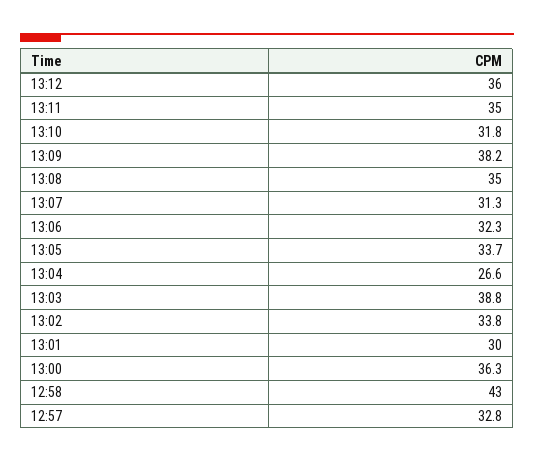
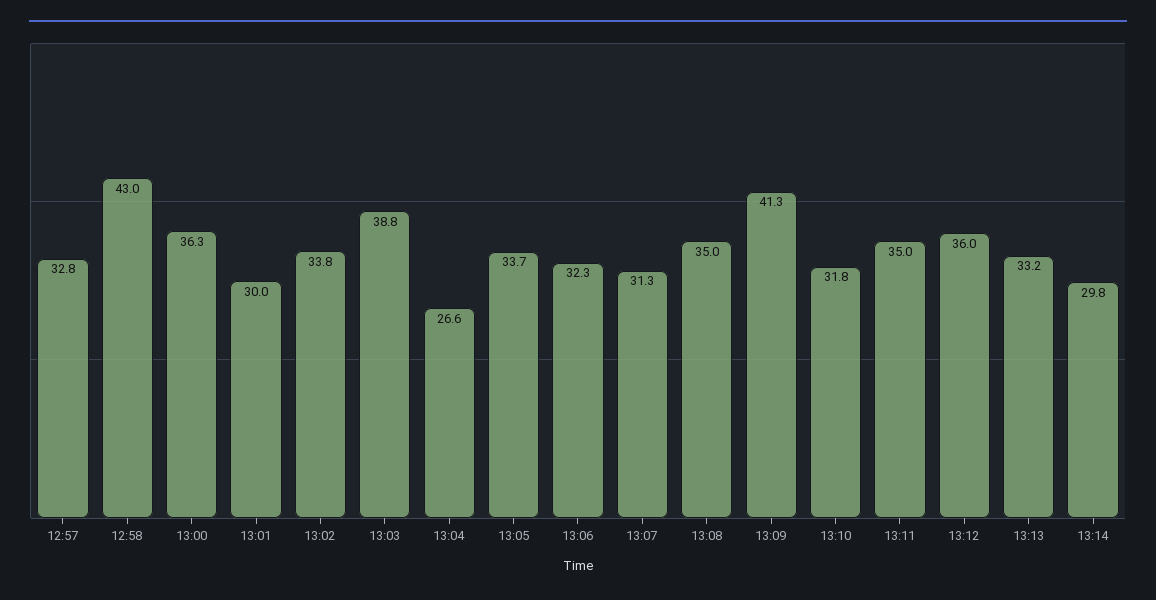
13:09: 38.2 -> 41.3
13:13: none -> 33.2
13:14: none -> 29.8

